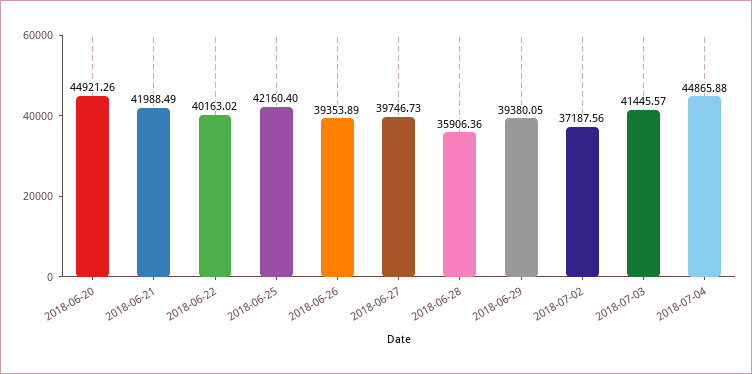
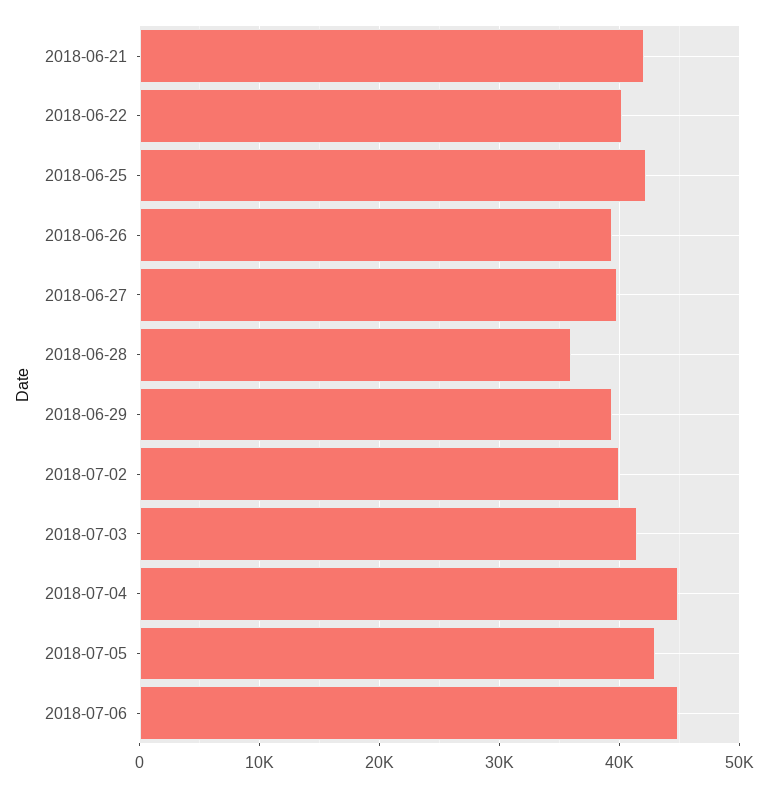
2018-06-20: 44921.26 -> none
2018-07-02: 37187.56 -> 40000
2018-07-05: none -> 43000
2018-07-06: none -> 45000

